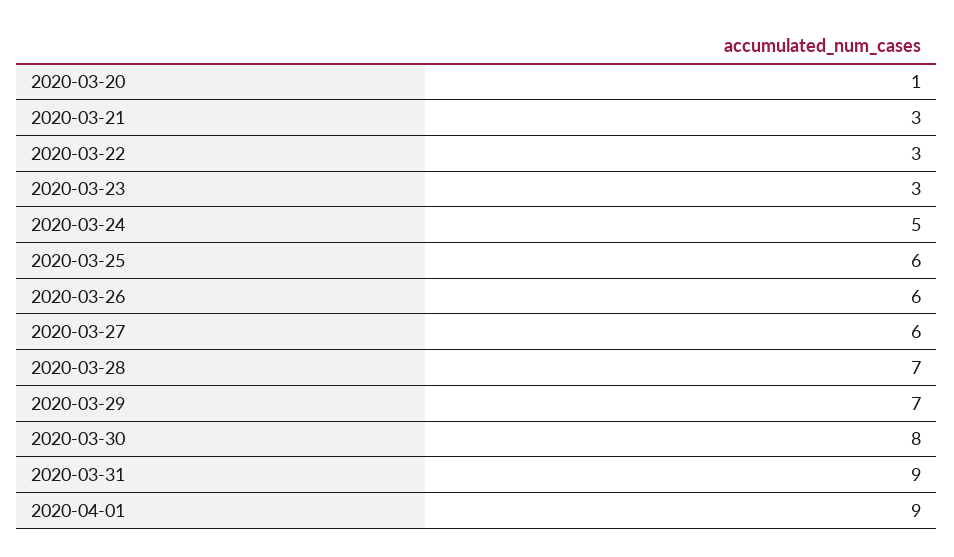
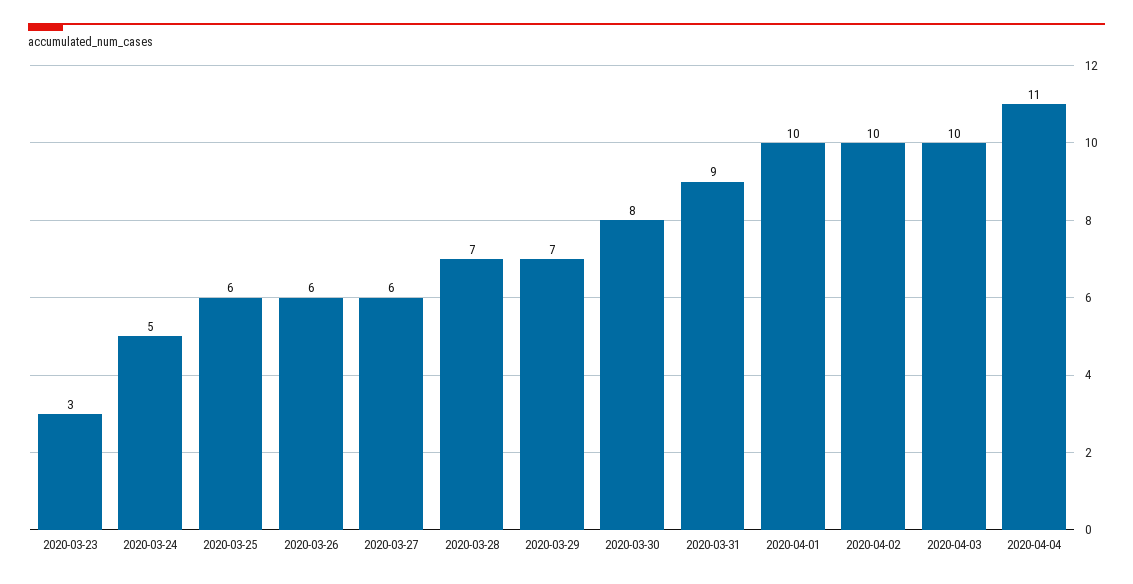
2020-03-20: 1 -> none
2020-03-21: 3 -> none
2020-03-22: 3 -> none
2020-04-01: 9 -> 10
2020-04-02: none -> 10
2020-04-03: none -> 10
2020-04-04: none -> 11

